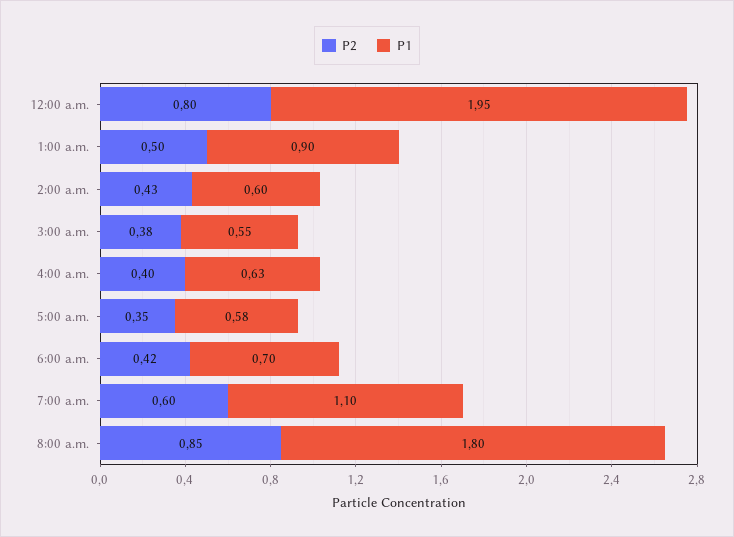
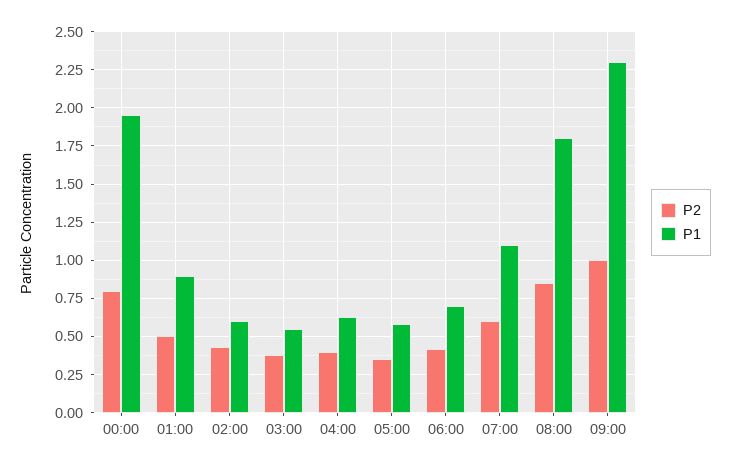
P2, 09:00: none -> 1
P1, 09:00: none -> 2.3

